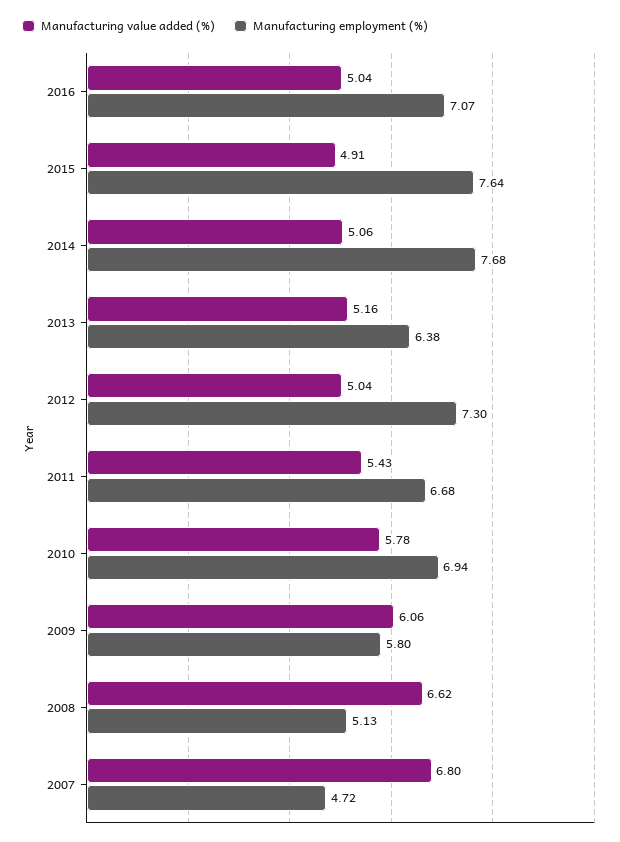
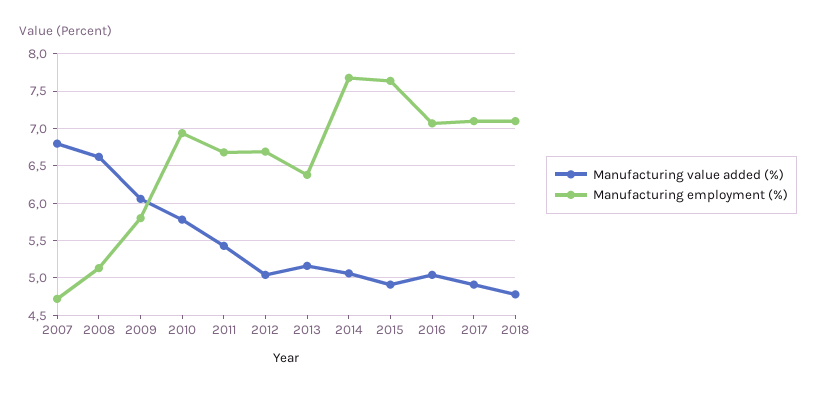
Manufacturing employment (%), 2012: 7.3 -> 6.7
Manufacturing value added (%), 2017: none -> 4.9
Manufacturing employment (%), 2017: none -> 7.1
Manufacturing value added (%), 2018: none -> 4.8
Manufacturing employment (%), 2018: none -> 7.1

